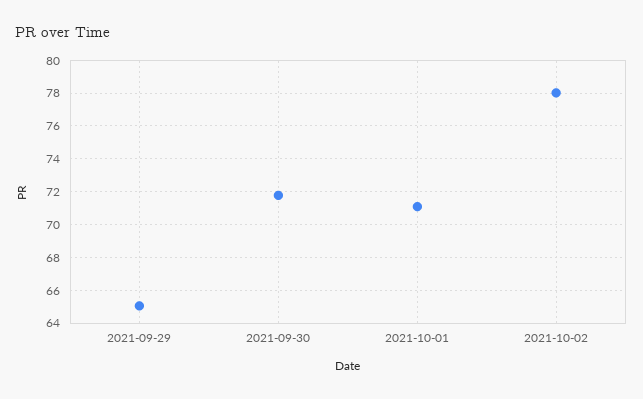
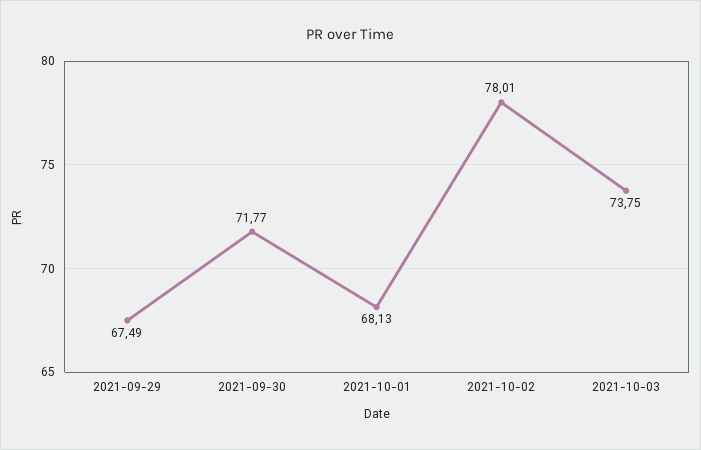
2021-09-29: 65 -> 67.49
2021-10-01: 71 -> 68.13
2021-10-03: none -> 73.75

